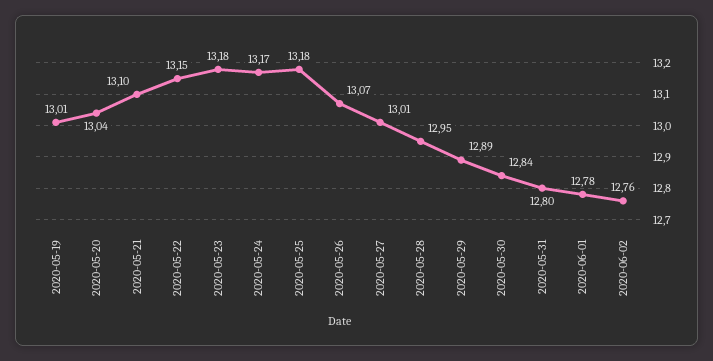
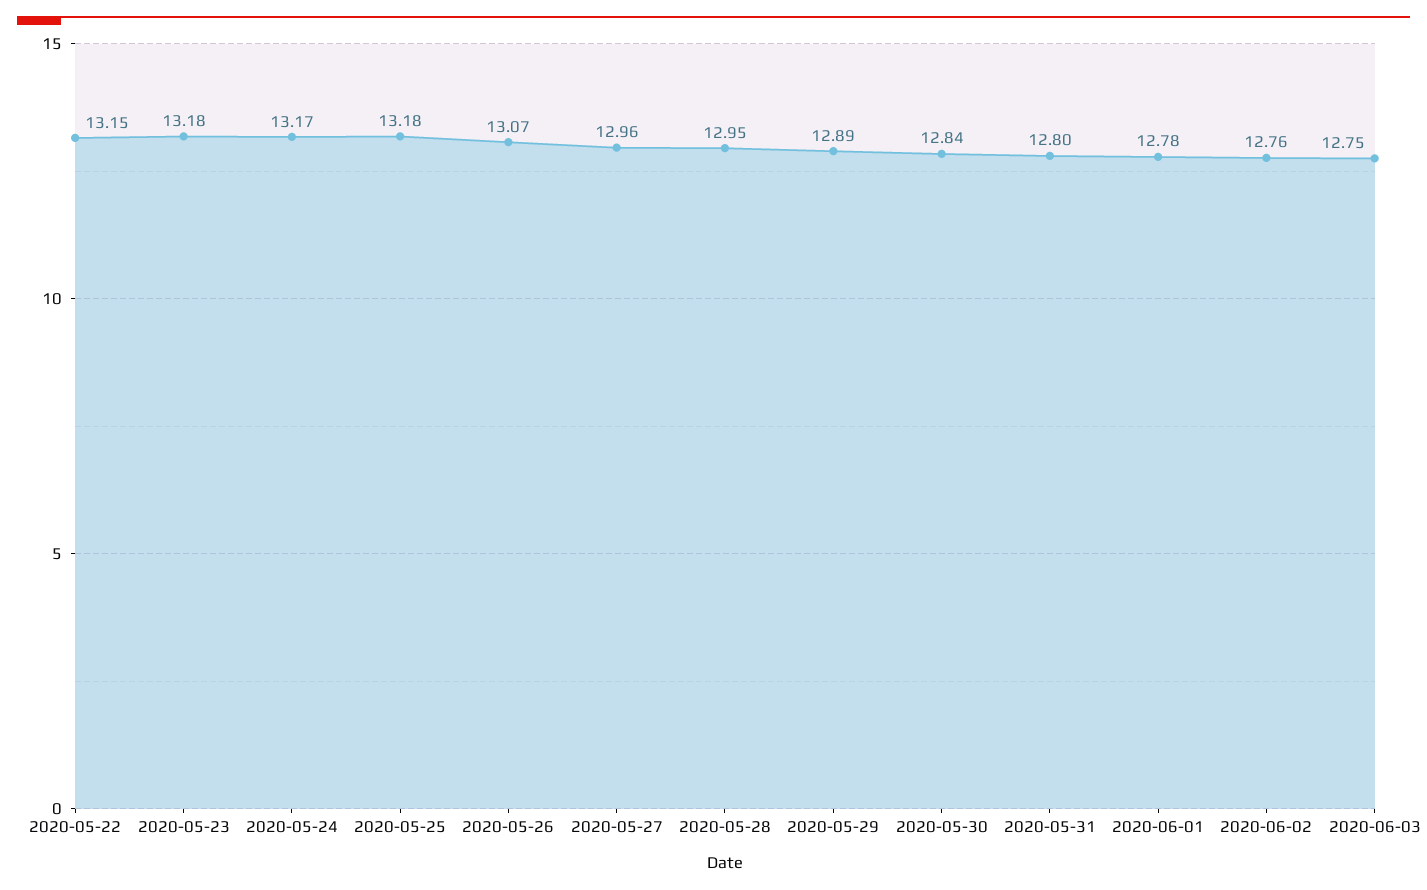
2020-05-19: 13.01 -> none
2020-05-20: 13.04 -> none
2020-05-21: 13.1 -> none
2020-05-27: 13.01 -> 12.96
2020-06-03: none -> 12.75

